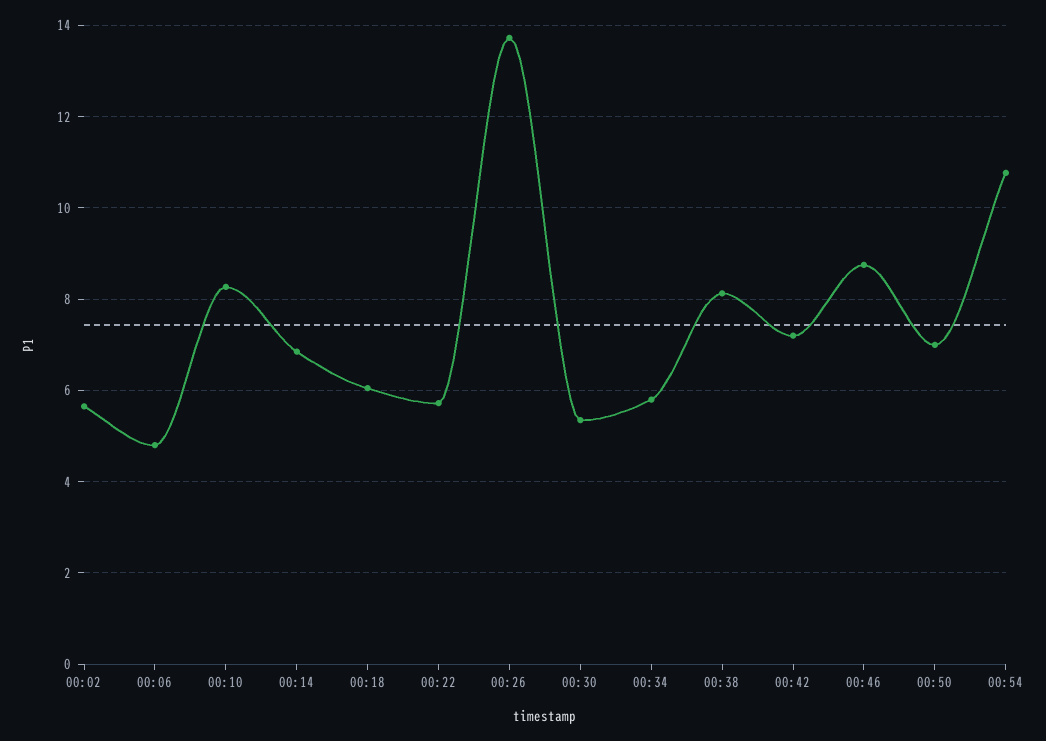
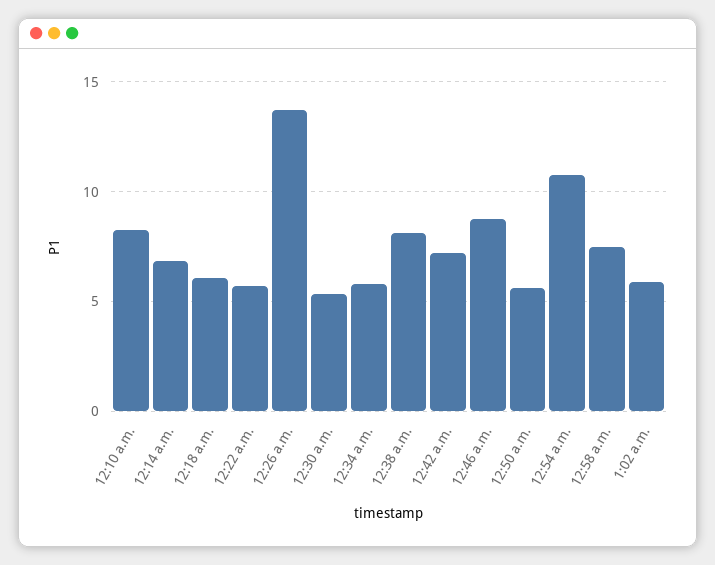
00:02: 5.6 -> none
00:06: 4.8 -> none
00:50: 7 -> 5.5
12:58 a.m.: none -> 7.5
1:02 a.m.: none -> 6

